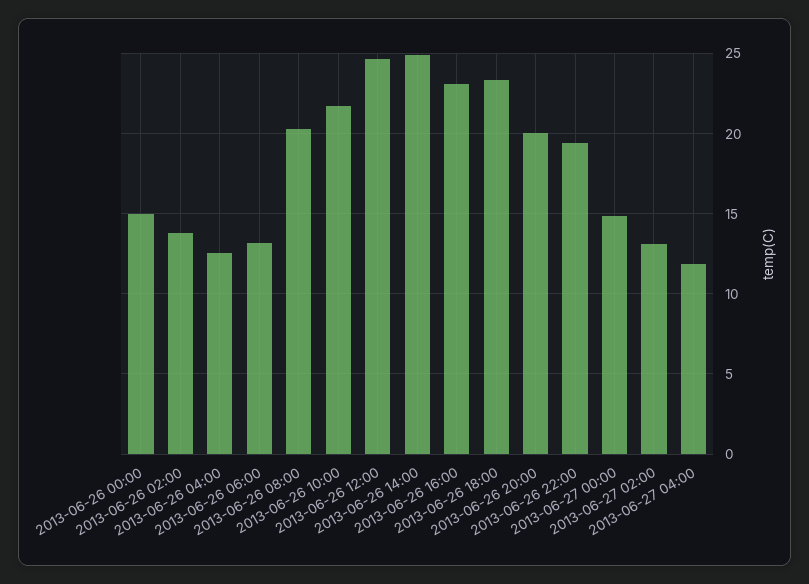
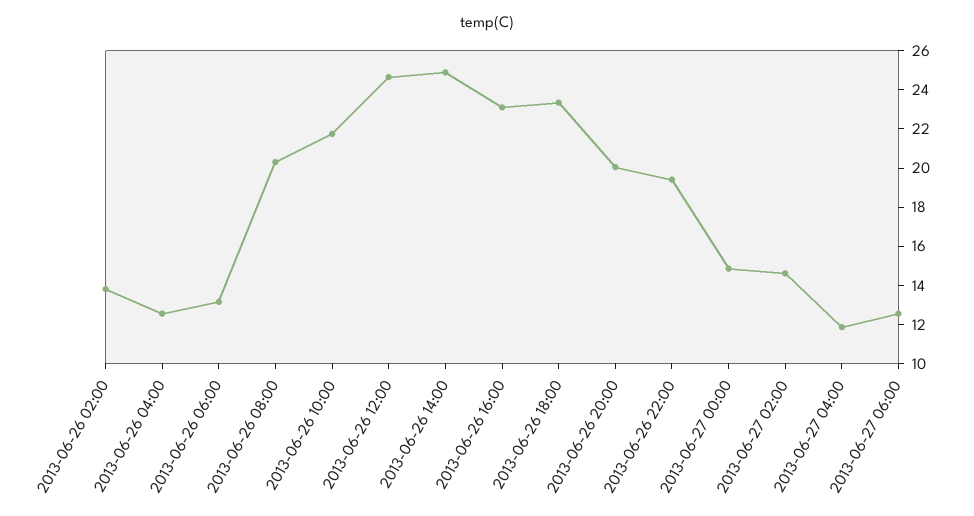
2013-06-26 00:00: 15 -> none
2013-06-27 02:00: 13 -> 14.5
2013-06-27 06:00: none -> 12.5

